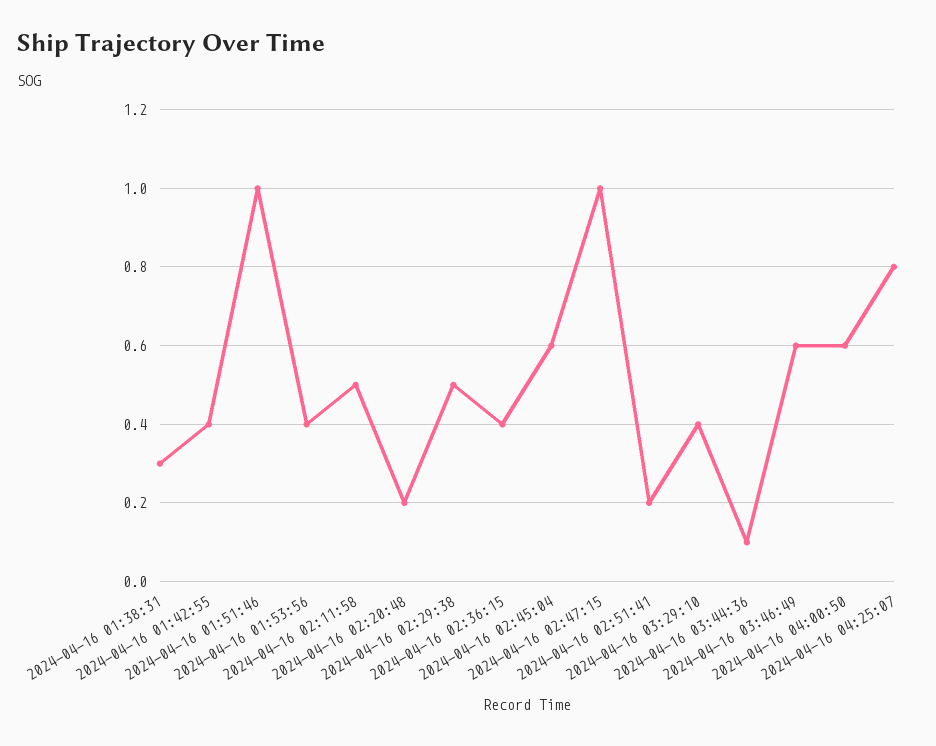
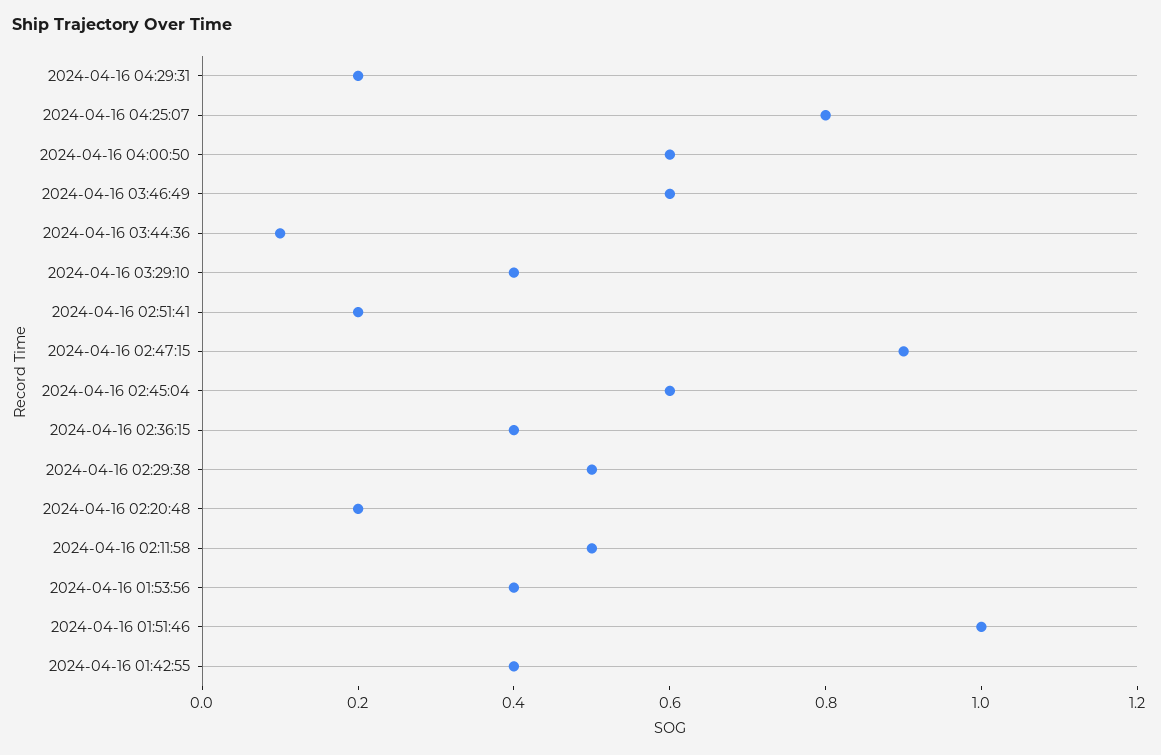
2024-04-16 01:38:31: 0.3 -> none
2024-04-16 02:47:15: 1 -> 0.9
2024-04-16 04:29:31: none -> 0.2

